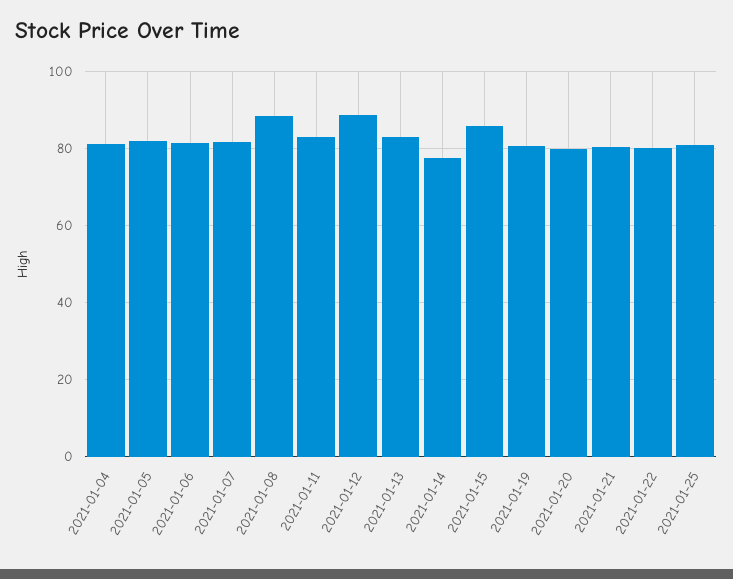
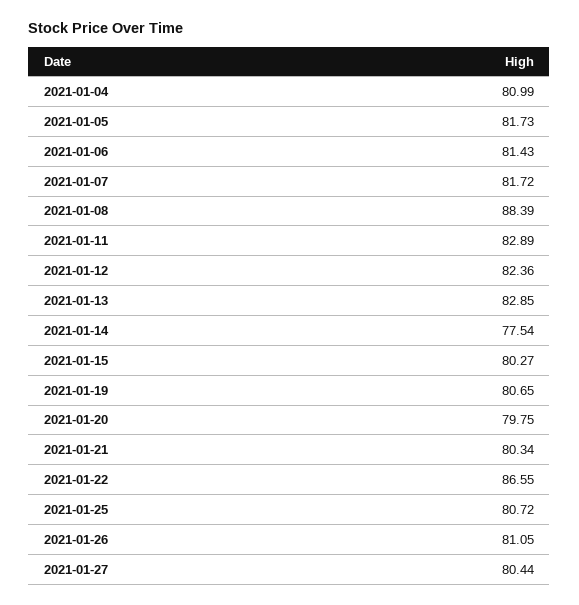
2021-01-12: 88 -> 82.36
2021-01-15: 86 -> 80.27
2021-01-22: 80 -> 86.55
2021-01-26: none -> 81.05
2021-01-27: none -> 80.44

